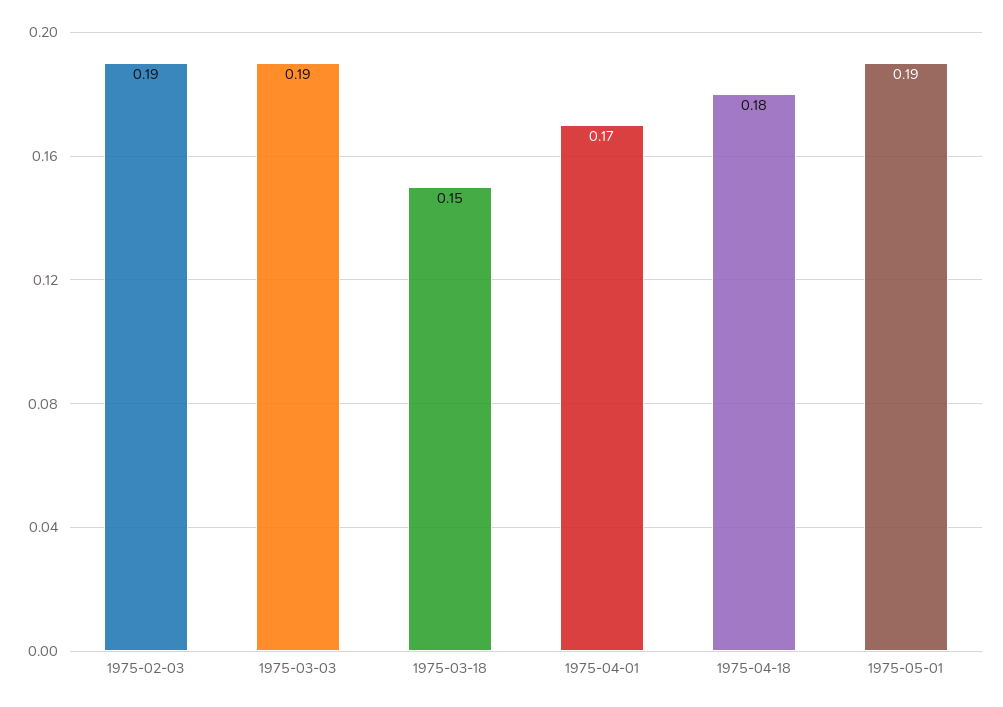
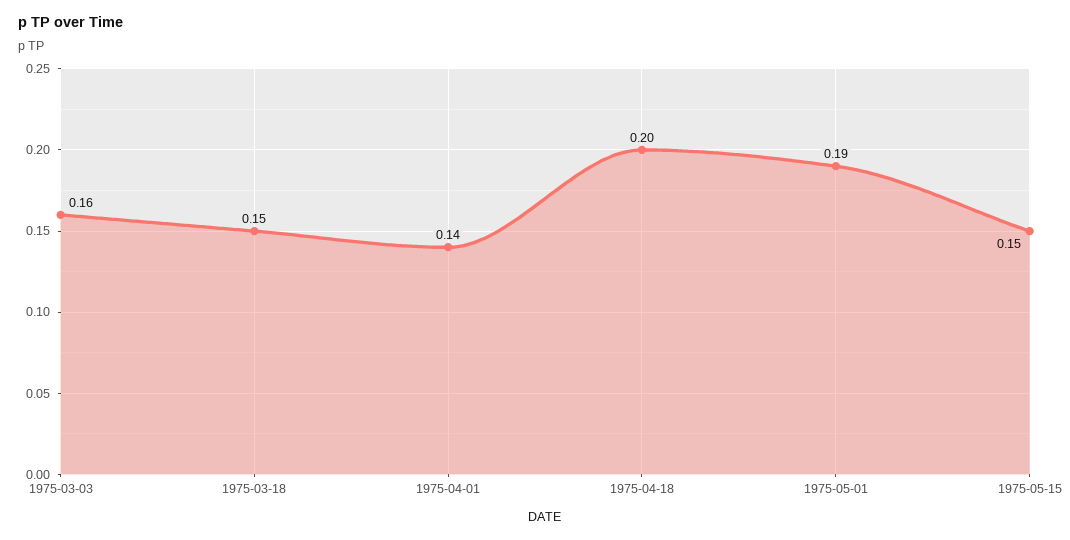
1975-02-03: 0.19 -> none
1975-03-03: 0.19 -> 0.16
1975-04-01: 0.17 -> 0.14
1975-04-18: 0.18 -> 0.2
1975-05-15: none -> 0.15

